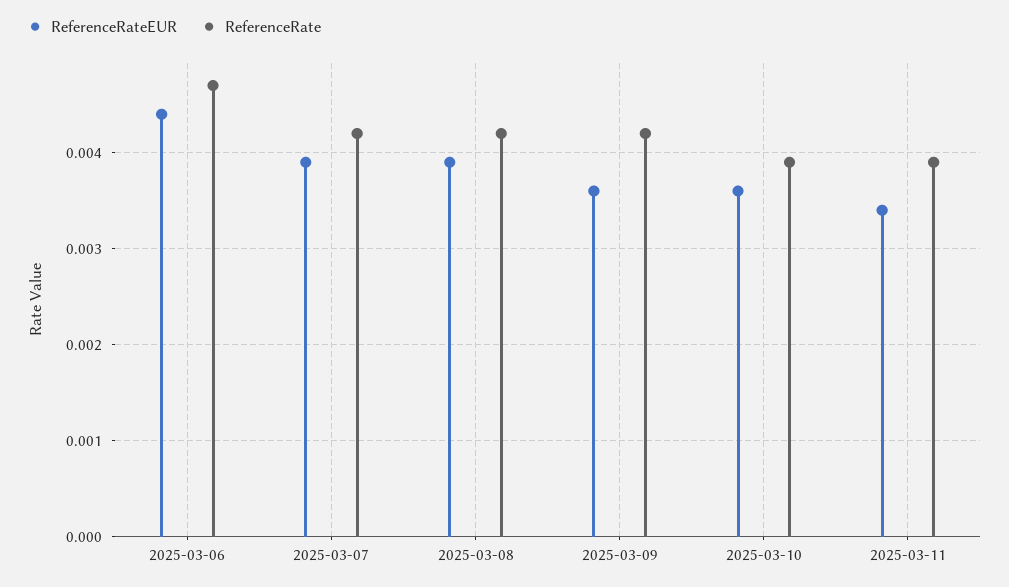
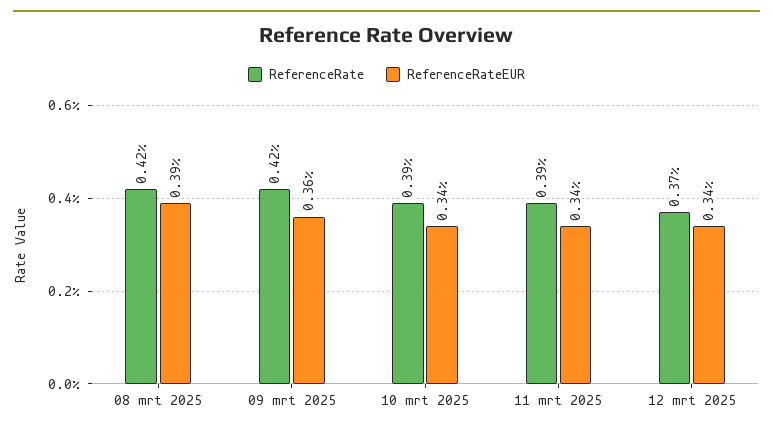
ReferenceRateEUR, 2025-03-06: 0.0044 -> none
ReferenceRate, 2025-03-06: 0.0047 -> none
ReferenceRateEUR, 2025-03-07: 0.0039 -> none
ReferenceRate, 2025-03-07: 0.0042 -> none
ReferenceRateEUR, 2025-03-10: 0.0036 -> 0.0034
ReferenceRate, 12 mrt 2025: none -> 0.0037
ReferenceRateEUR, 12 mrt 2025: none -> 0.0034

